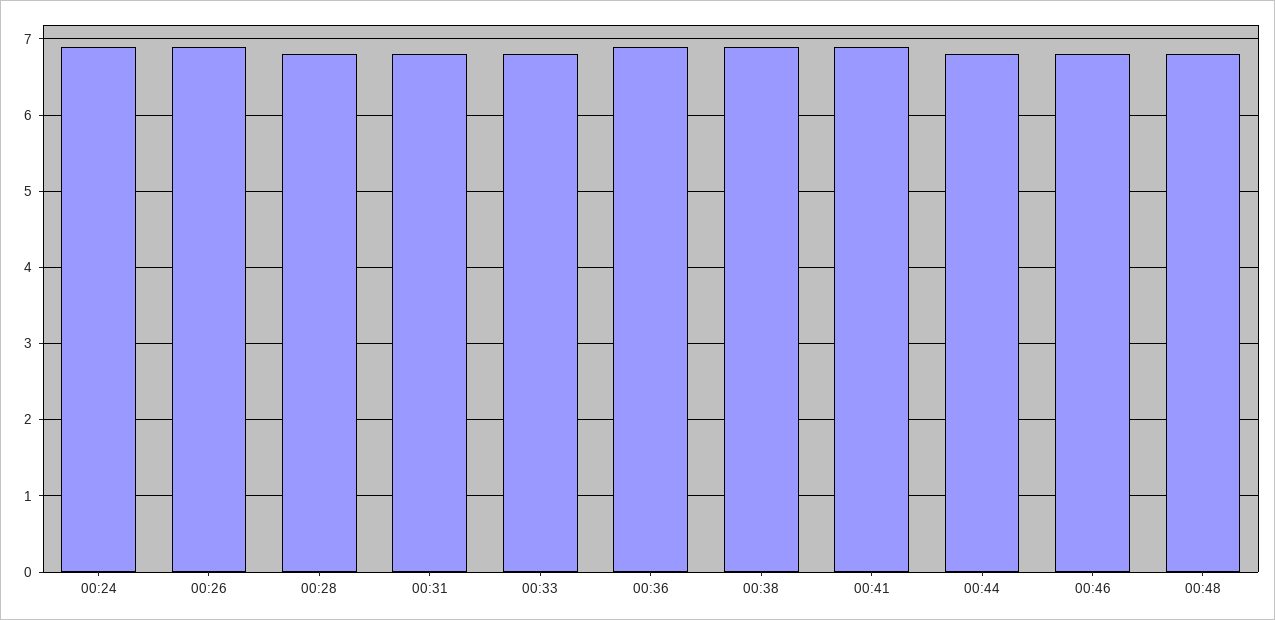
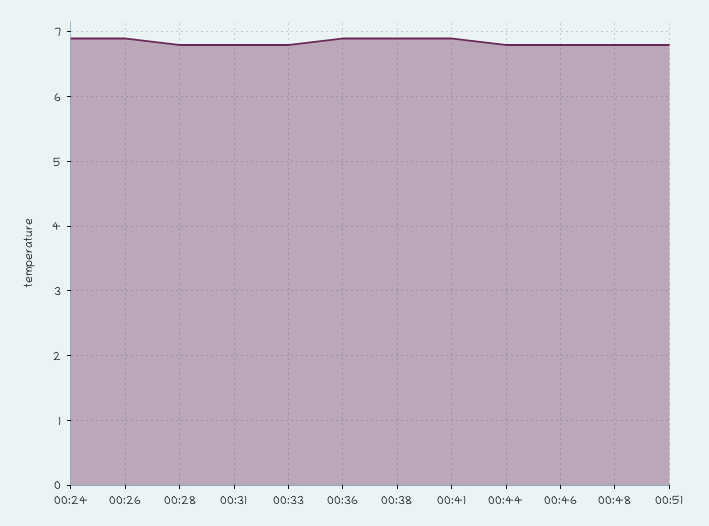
00:51: none -> 6.8

